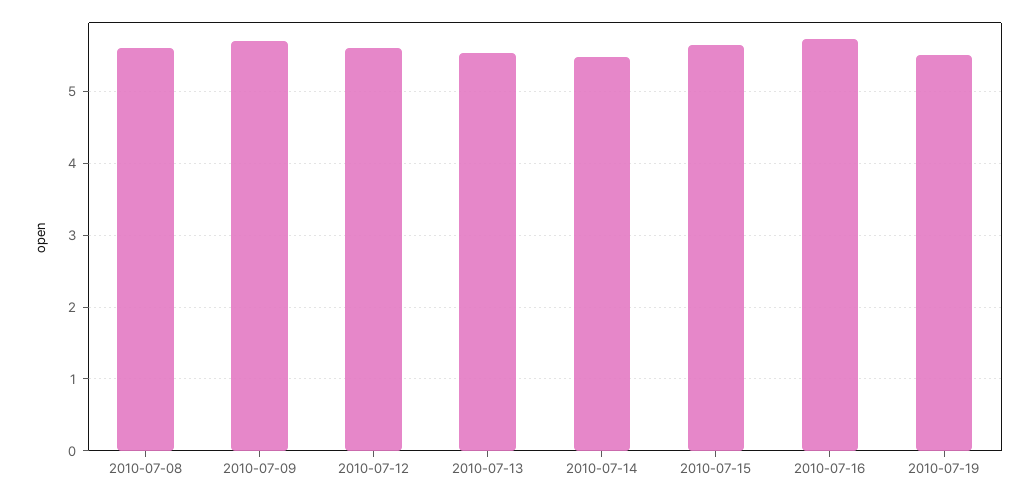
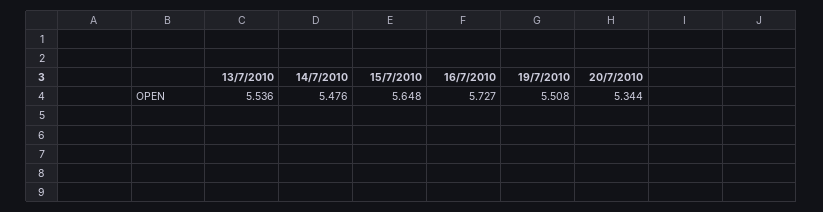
2010-07-08: 5.6 -> none
2010-07-09: 5.7 -> none
2010-07-12: 5.6 -> none
20/7/2010: none -> 5.344

